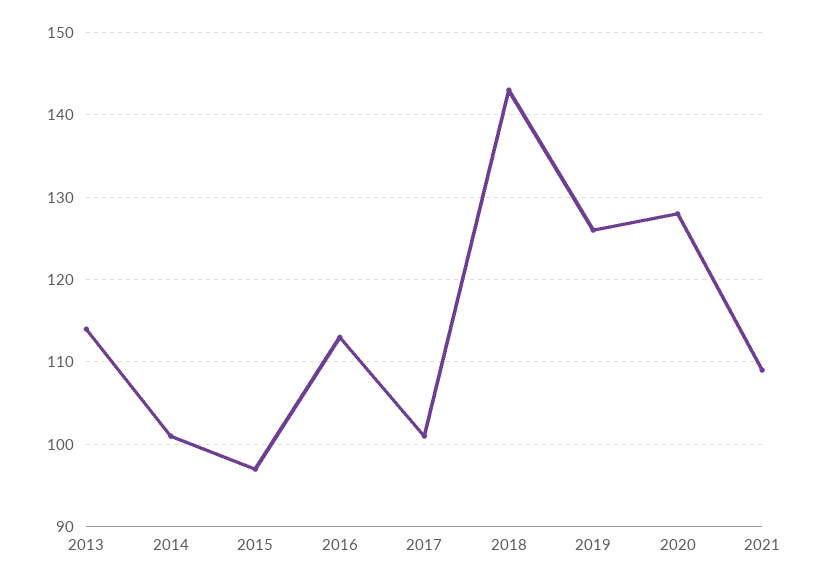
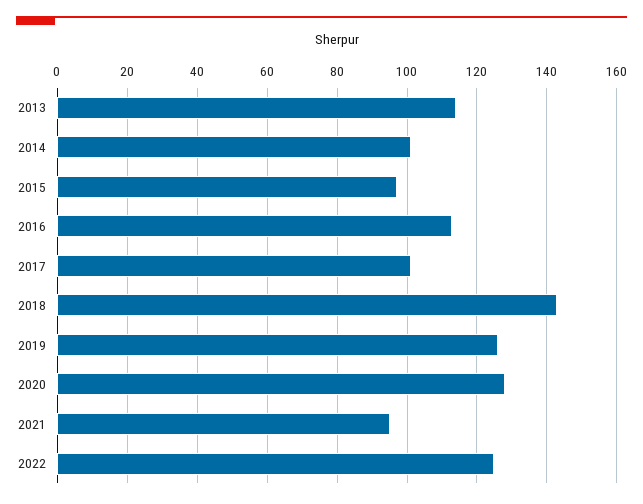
2021: 109 -> 95
2022: none -> 125

